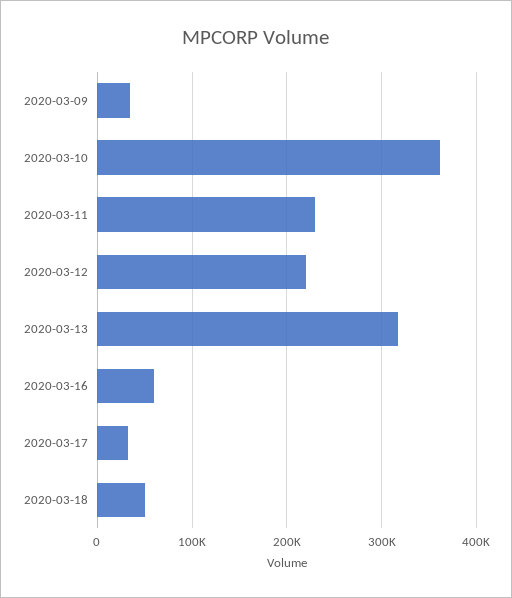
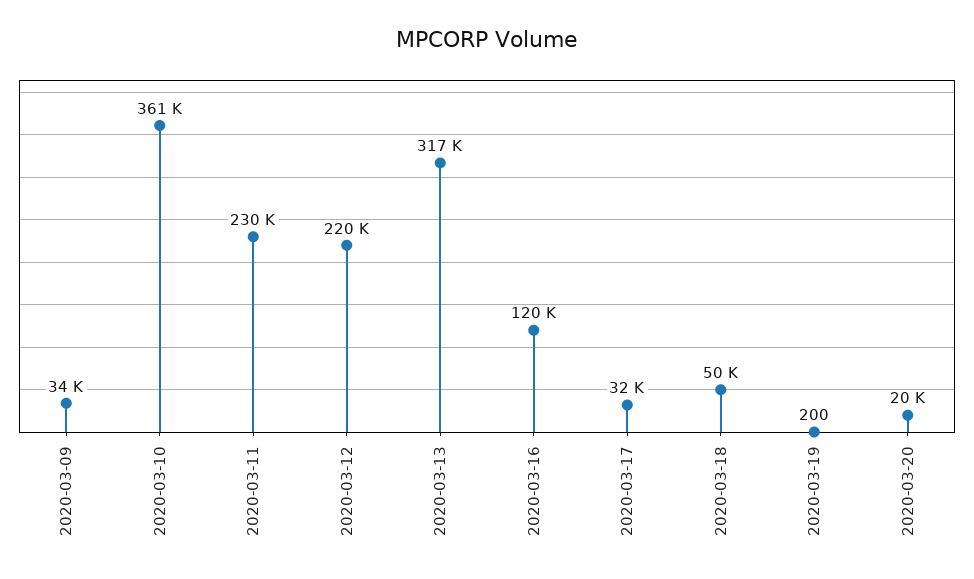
2020-03-16: 60000 -> 120000
2020-03-19: none -> 200
2020-03-20: none -> 20000

